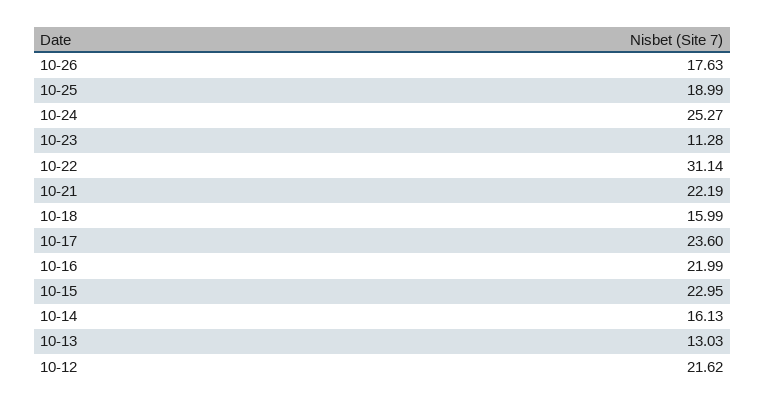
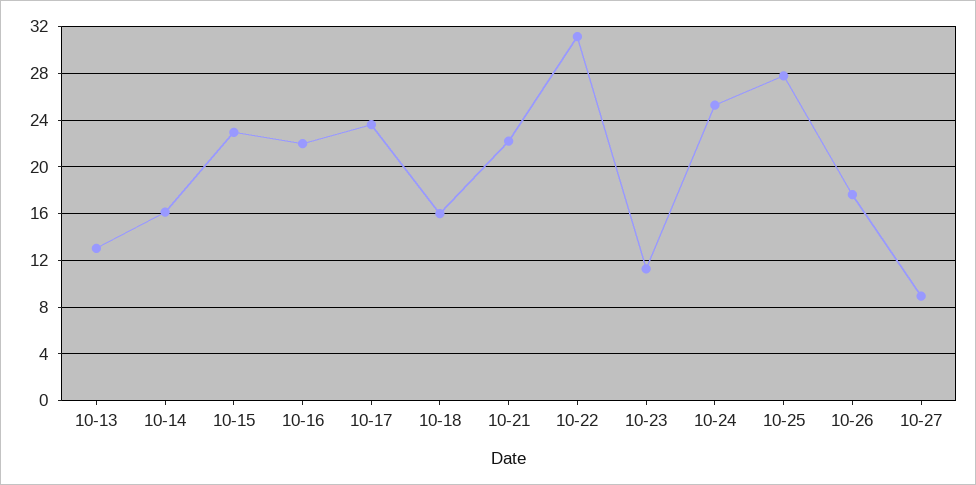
10-25: 18.99 -> 28
10-12: 21.62 -> none
10-27: none -> 9

